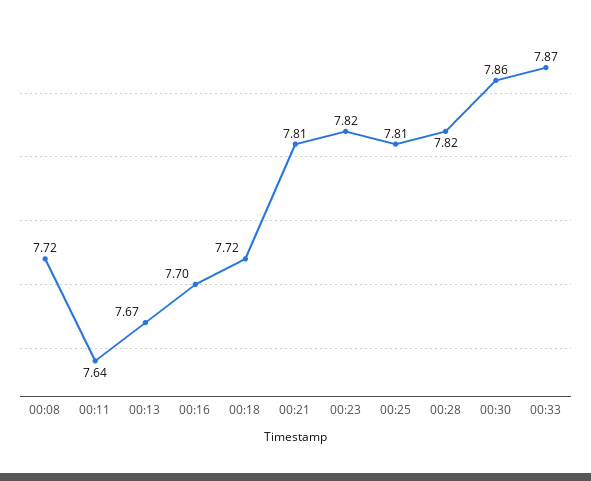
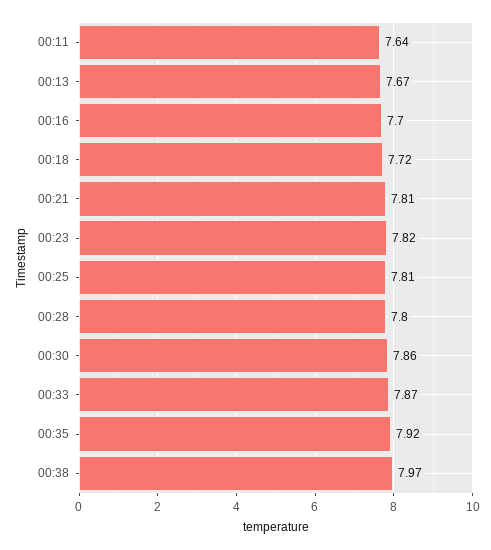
00:08: 7.72 -> none
00:28: 7.82 -> 7.8
00:35: none -> 7.92
00:38: none -> 7.97

